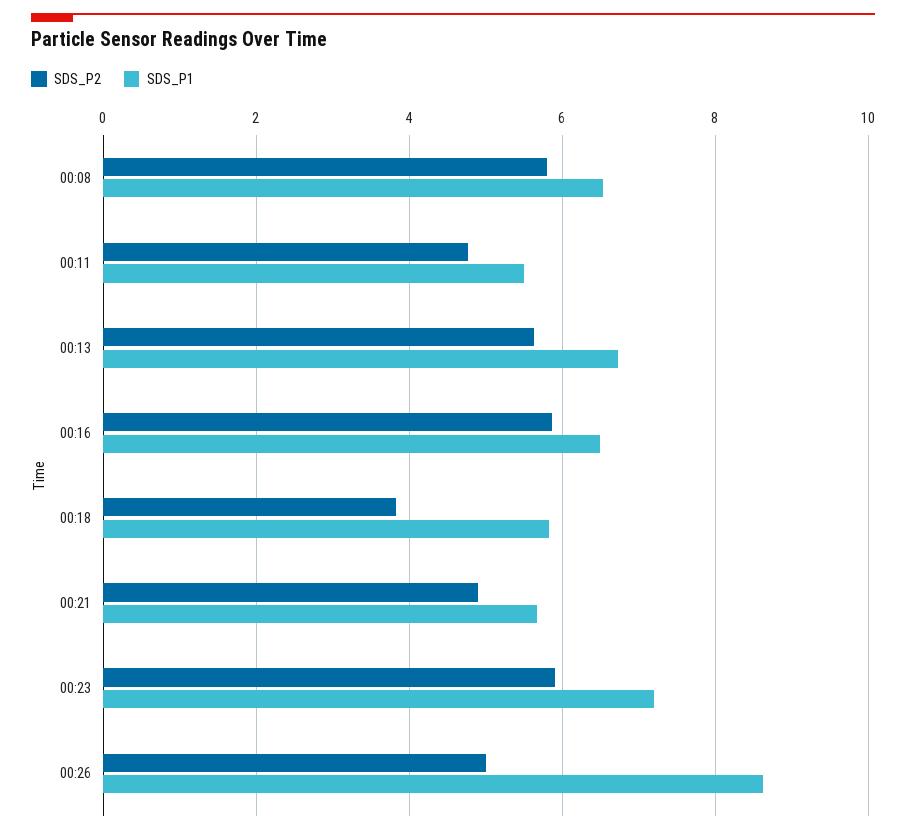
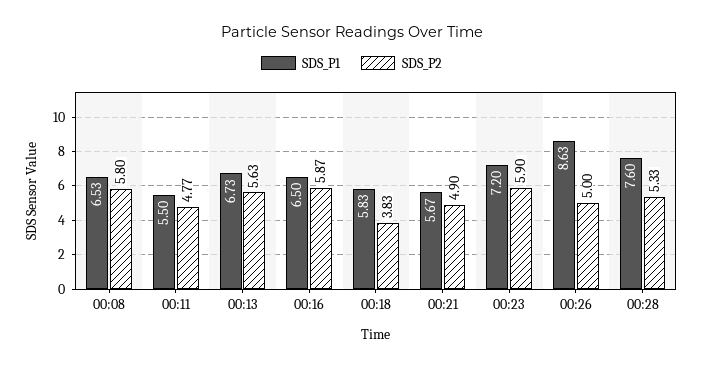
SDS_P1, 00:28: none -> 7.6
SDS_P2, 00:28: none -> 5.33

